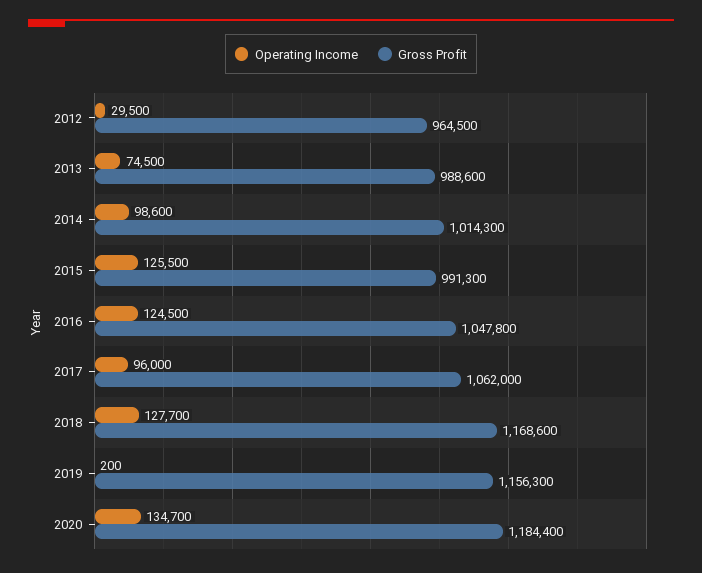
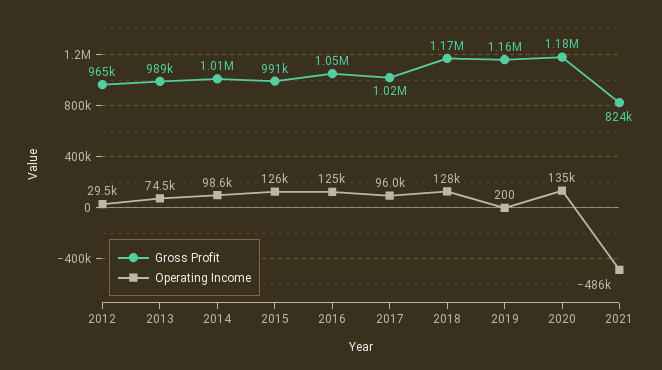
Gross Profit, 2017: 1062000 -> 1020000
Gross Profit, 2021: none -> 824000
Operating Income, 2021: none -> -486000

